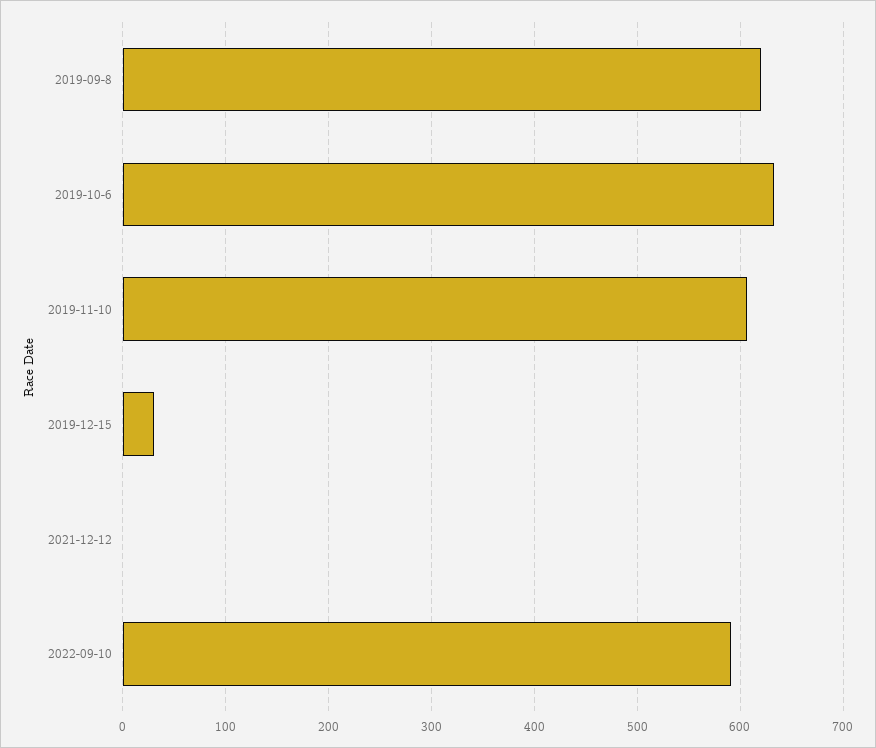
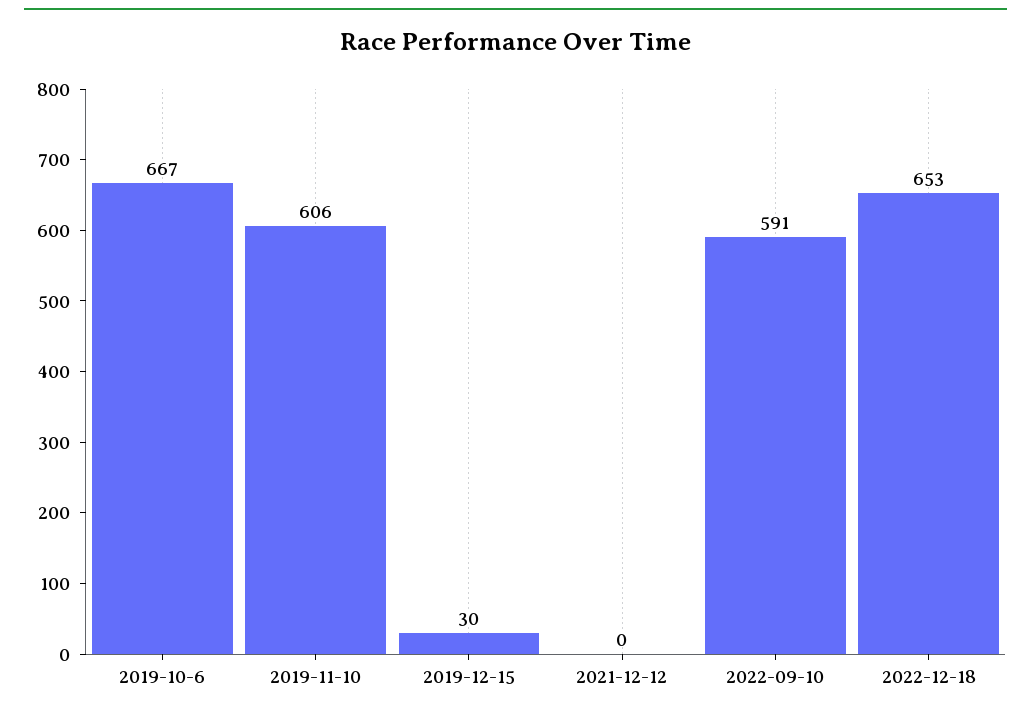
2019-09-8: 620 -> none
2019-10-6: 630 -> 667
2022-12-18: none -> 653

